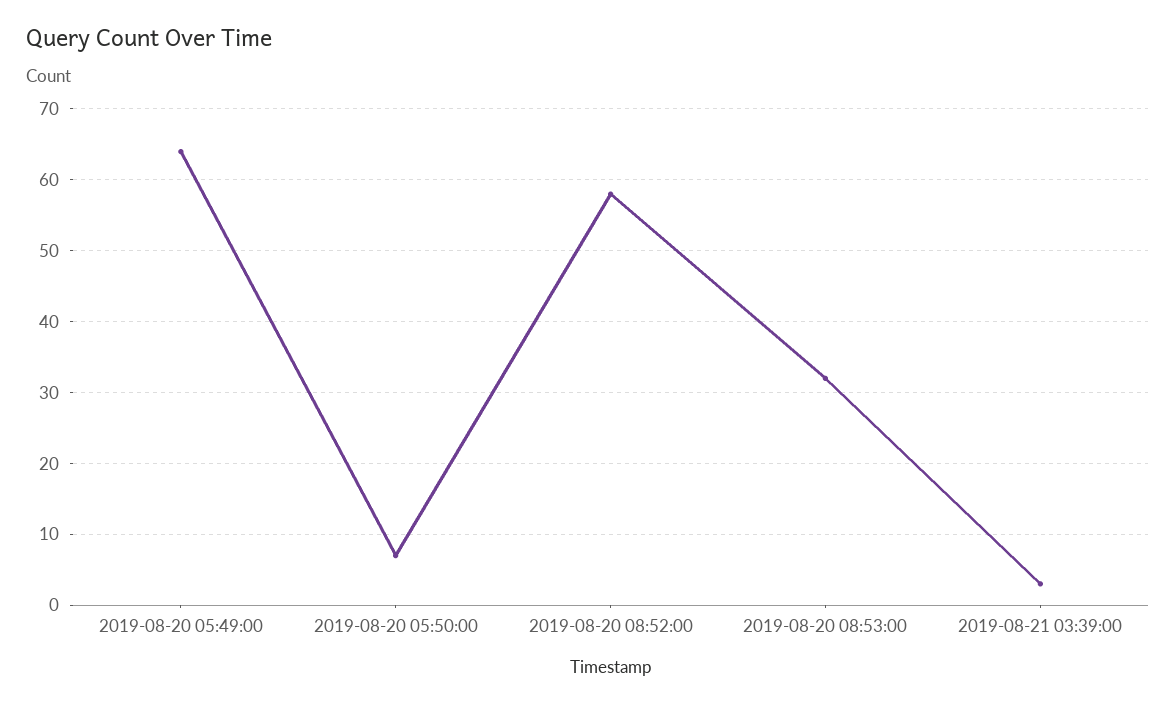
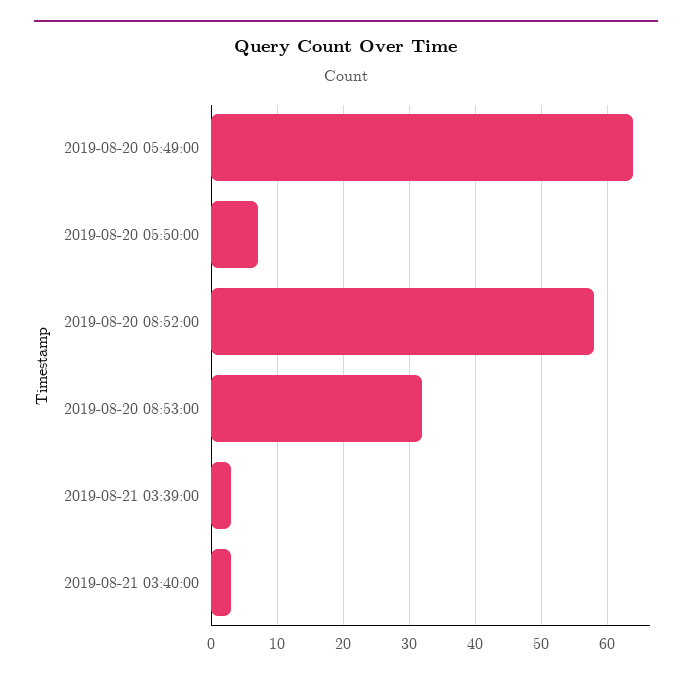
2019-08-21 03:40:00: none -> 3

